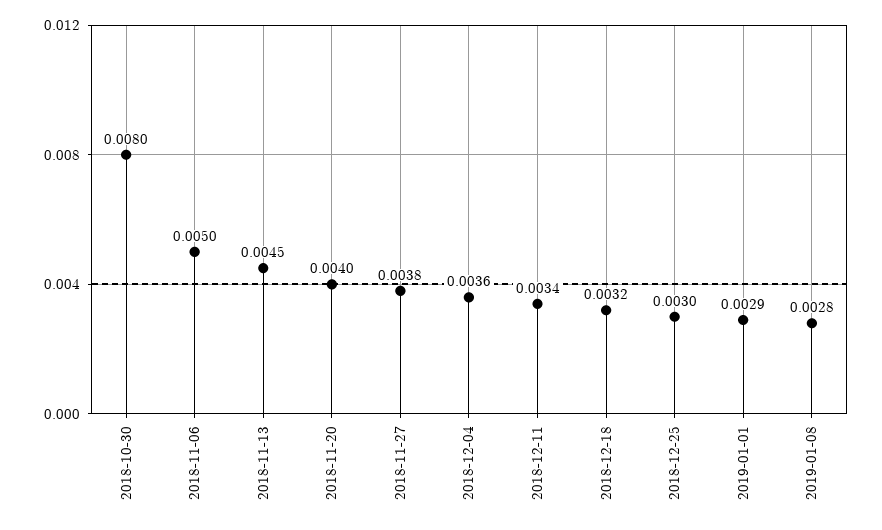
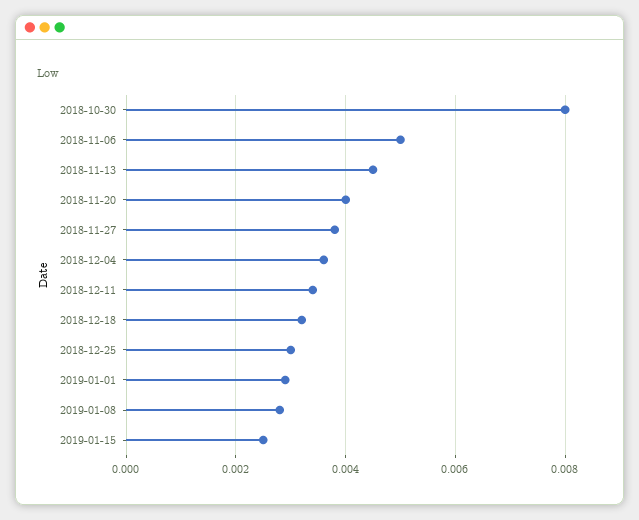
2019-01-15: none -> 0.0025

